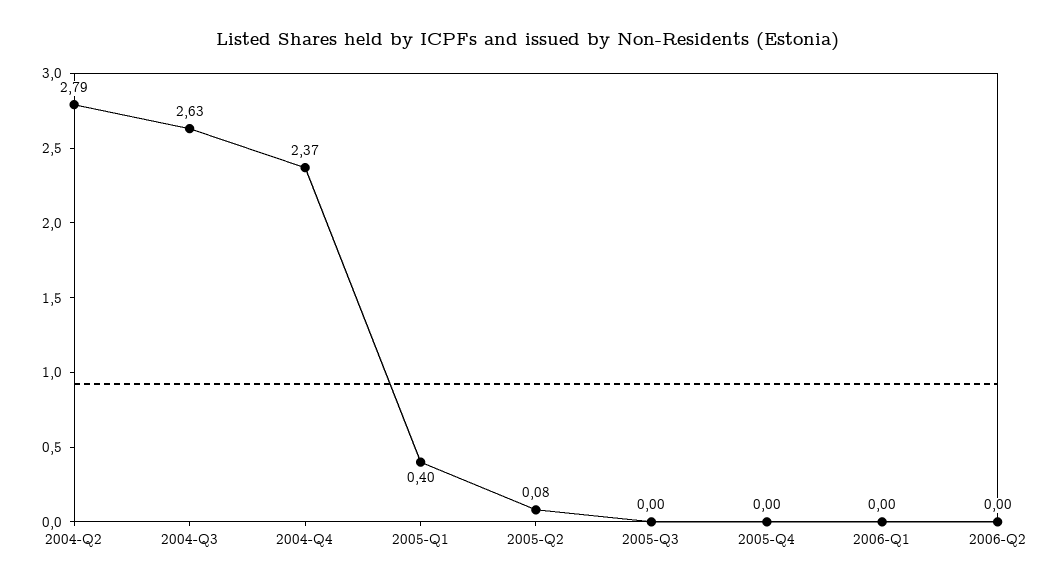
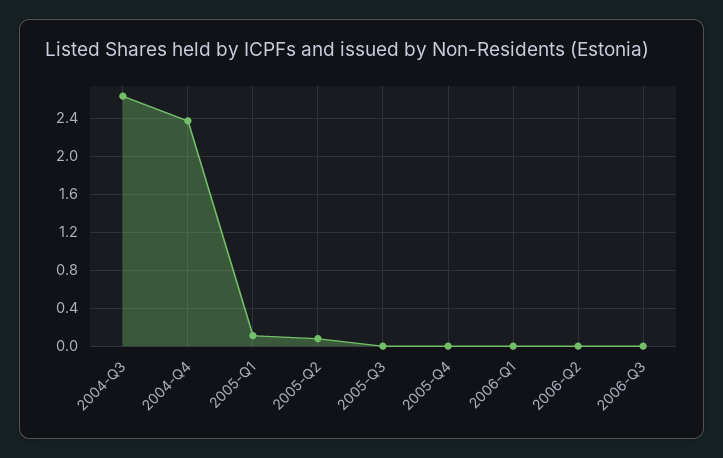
2004-Q2: 2.79 -> none
2005-Q1: 0.4 -> 0.1
2006-Q3: none -> 0

